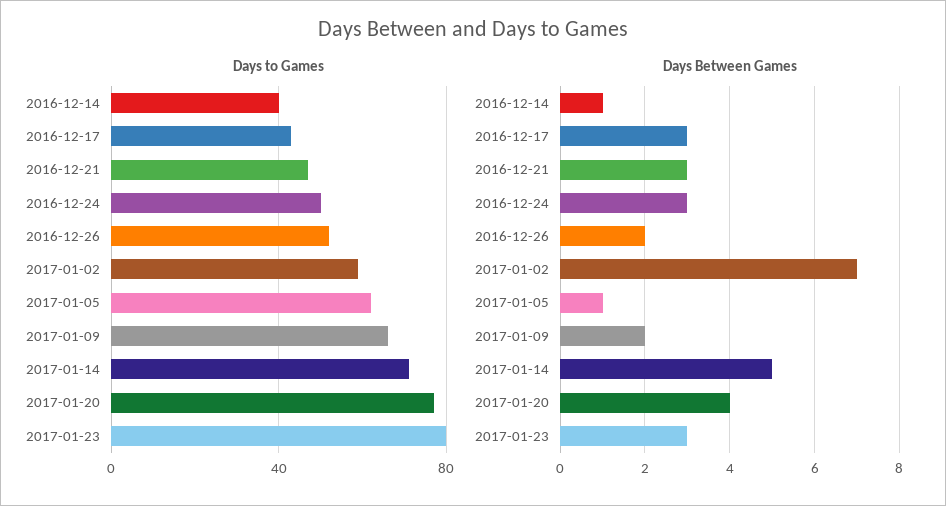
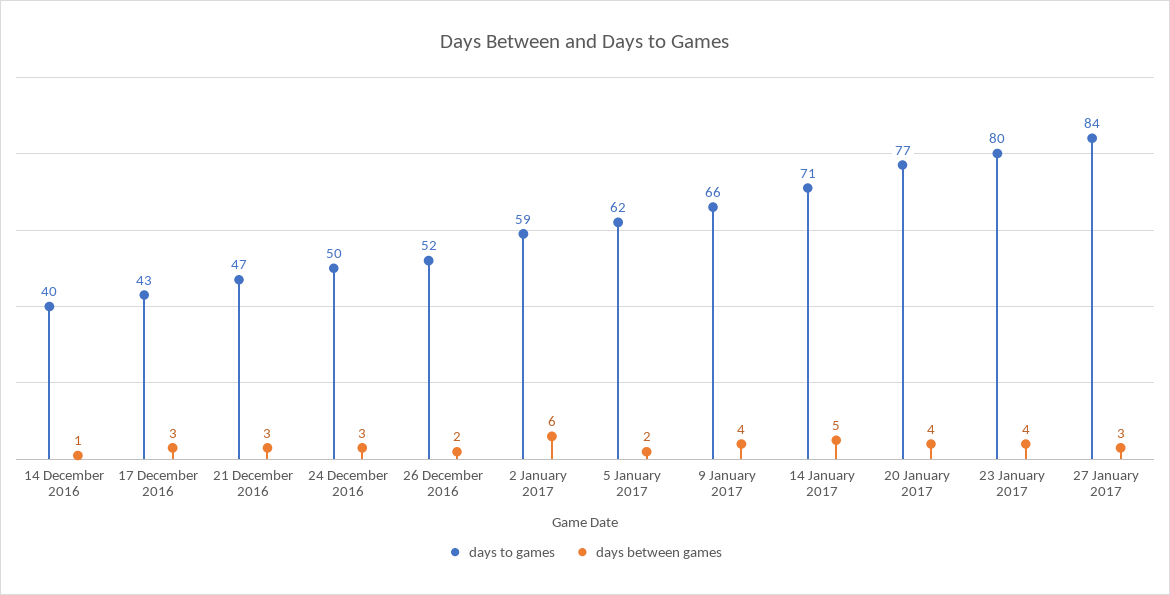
Days Between Games, 2017-01-02: 7 -> 6
Days Between Games, 2017-01-05: 1 -> 2
Days Between Games, 2017-01-09: 2 -> 4
Days Between Games, 2017-01-23: 3 -> 4
Days to Games, 27 January 2017: none -> 84
Days Between Games, 27 January 2017: none -> 3

